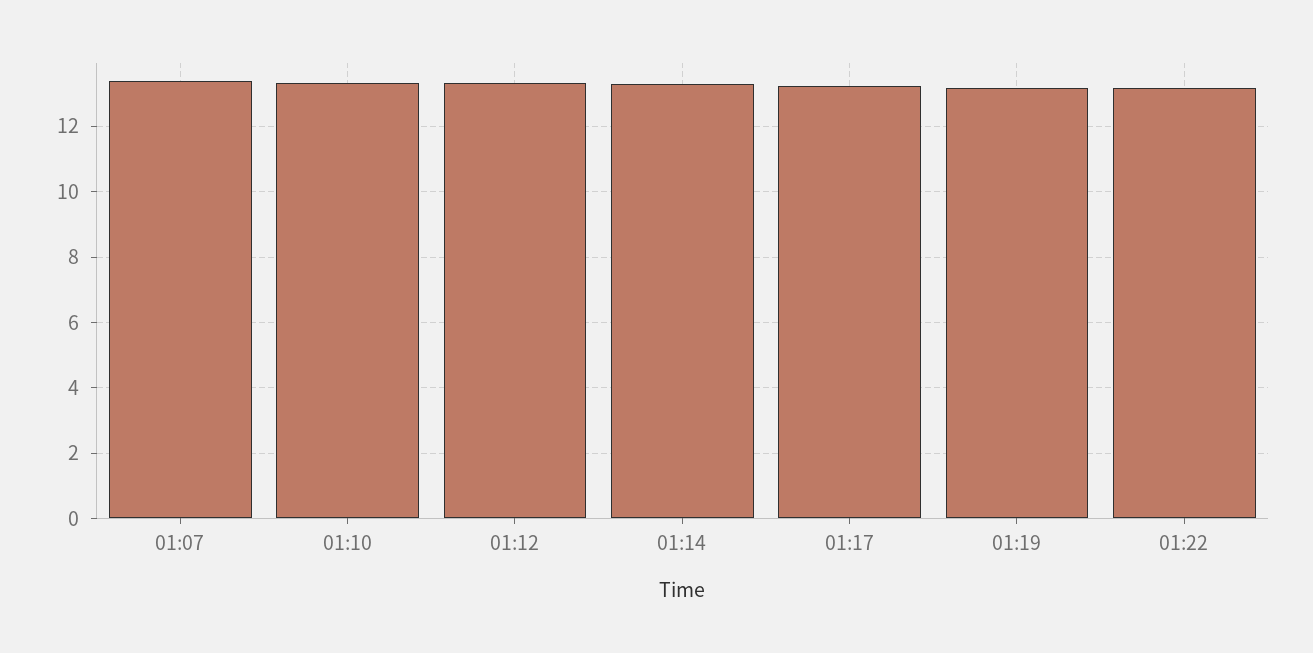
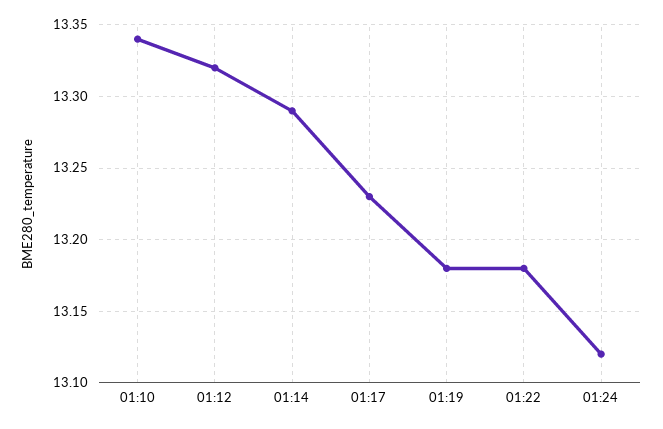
01:07: 13.4 -> none
01:24: none -> 13.12

